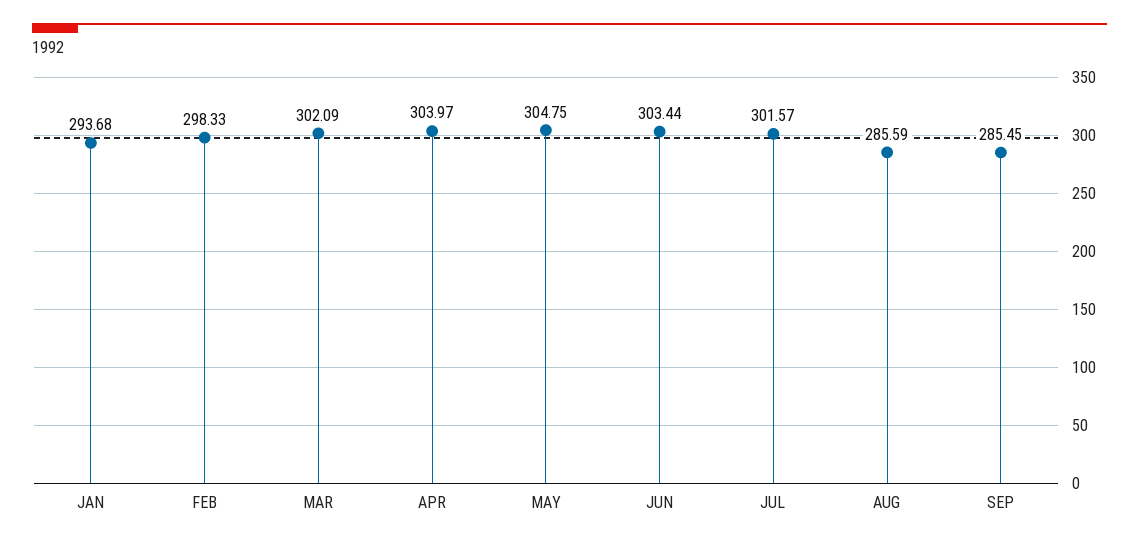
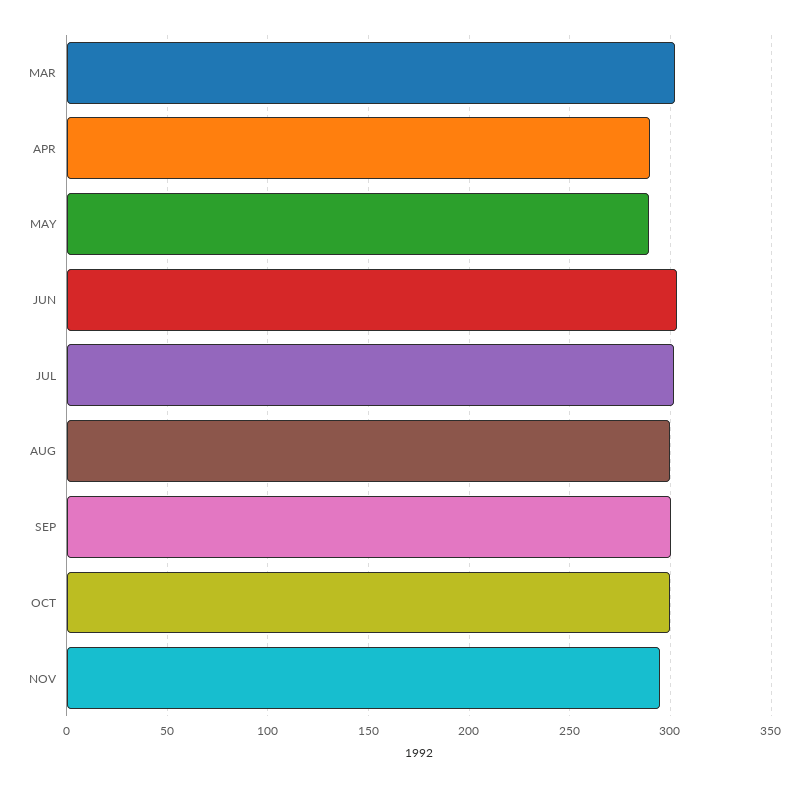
JAN: 293.68 -> none
FEB: 298.33 -> none
APR: 303.97 -> 290
MAY: 304.75 -> 290
AUG: 285.59 -> 300
SEP: 285.45 -> 300
OCT: none -> 300
NOV: none -> 295

